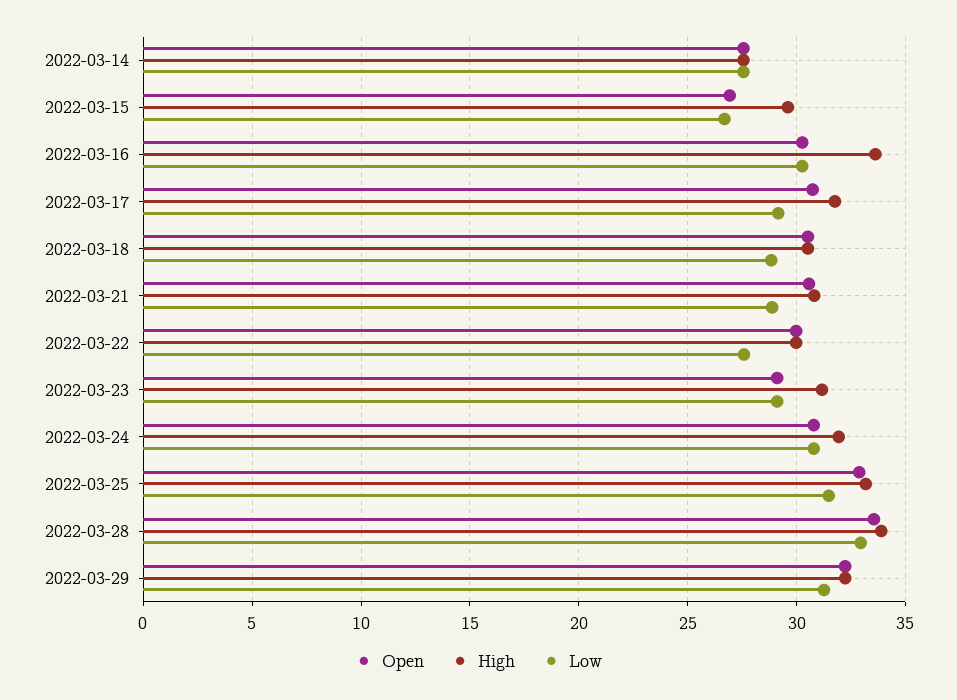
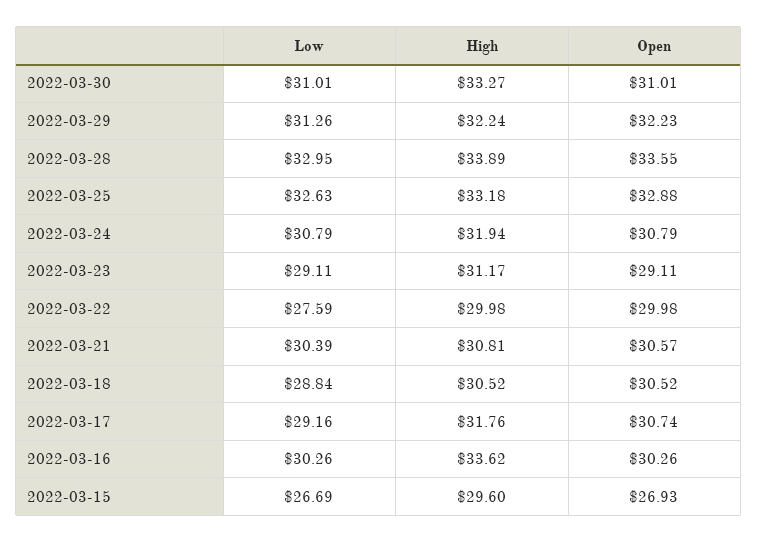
Open, 2022-03-14: 27.5 -> none
High, 2022-03-14: 27.5 -> none
Low, 2022-03-14: 27.5 -> none
Low, 2022-03-21: 29 -> 30.39
Low, 2022-03-25: 31.5 -> 32.63
Low, 2022-03-30: none -> 31.01
High, 2022-03-30: none -> 33.27
Open, 2022-03-30: none -> 31.01

